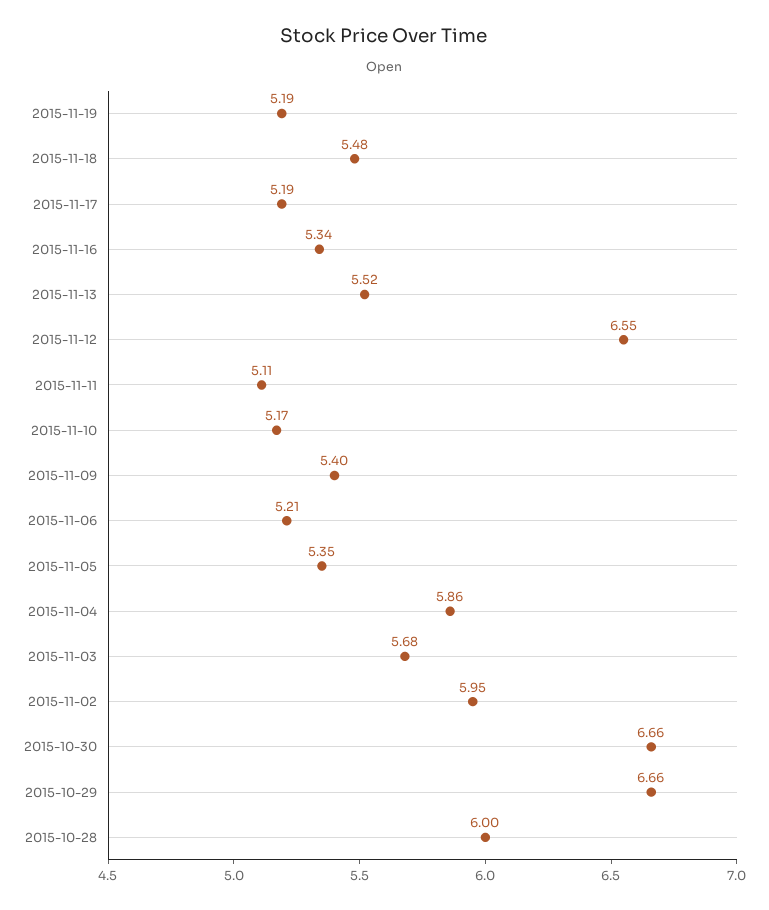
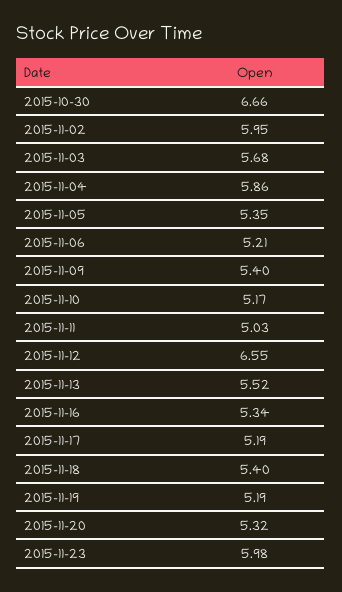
2015-11-18: 5.48 -> 5.4
2015-11-11: 5.11 -> 5.03
2015-10-29: 6.66 -> none
2015-10-28: 6 -> none
2015-11-20: none -> 5.32
2015-11-23: none -> 5.98

